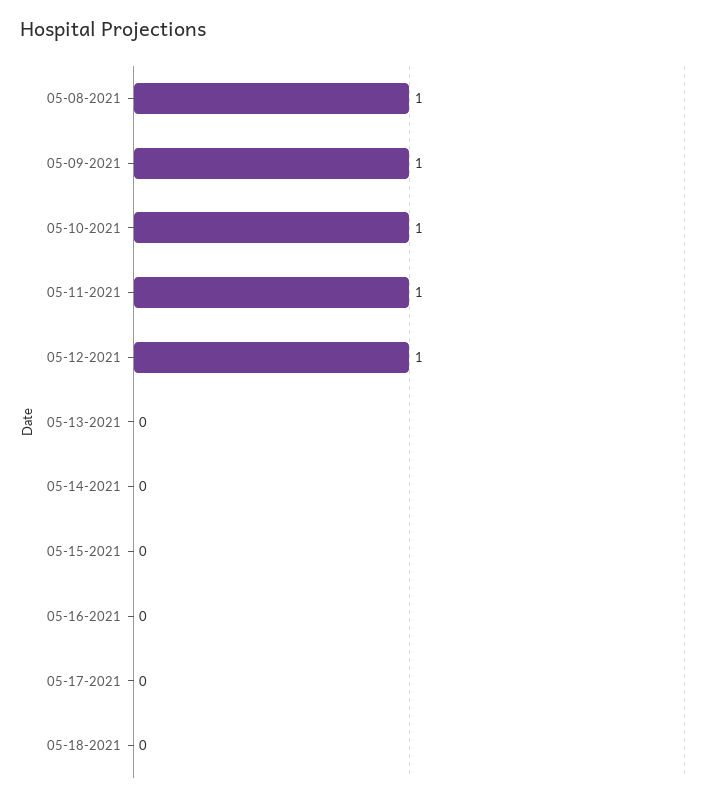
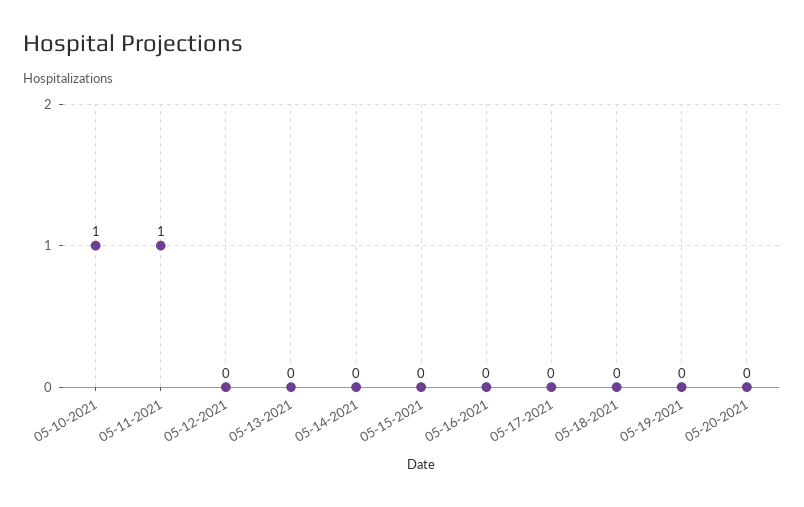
05-08-2021: 1 -> none
05-09-2021: 1 -> none
05-12-2021: 1 -> 0
05-19-2021: none -> 0
05-20-2021: none -> 0

